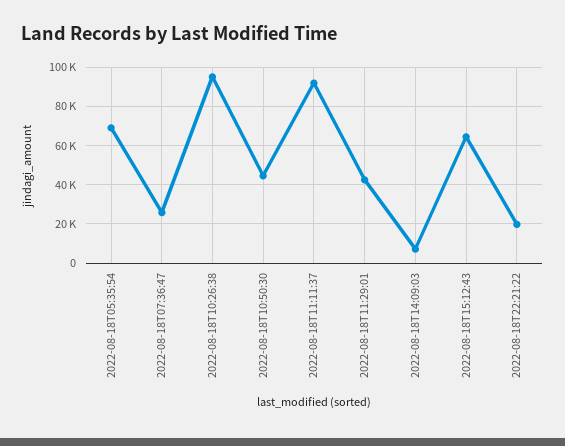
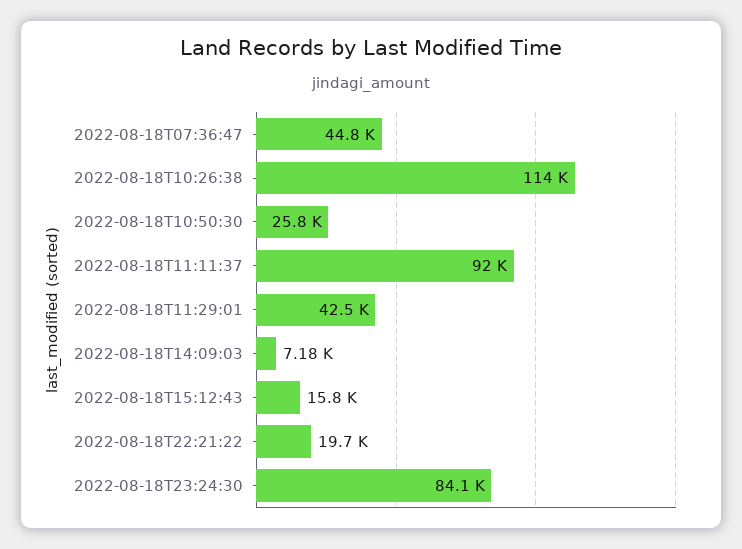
2022-08-18T05:35:54: 70000 -> none
2022-08-18T07:36:47: 25000 -> 44800
2022-08-18T10:26:38: 95000 -> 114000
2022-08-18T10:50:30: 45000 -> 25800
2022-08-18T15:12:43: 65000 -> 15800
2022-08-18T23:24:30: none -> 84100

